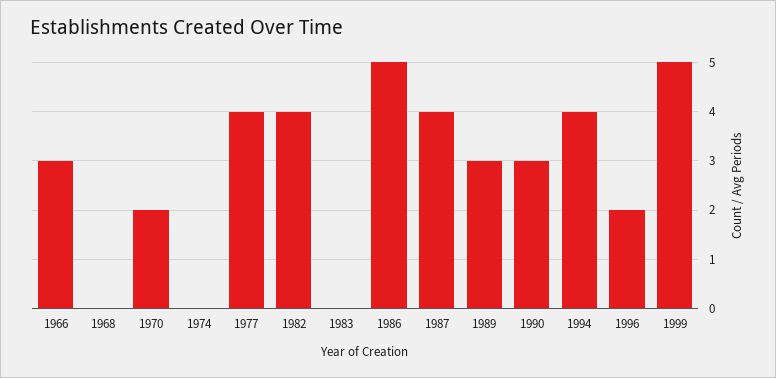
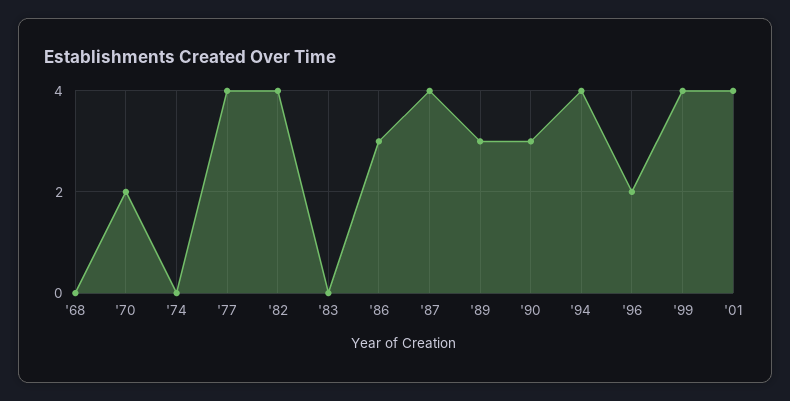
1966: 3 -> none
1986: 5 -> 3
1999: 5 -> 4
'01: none -> 4

